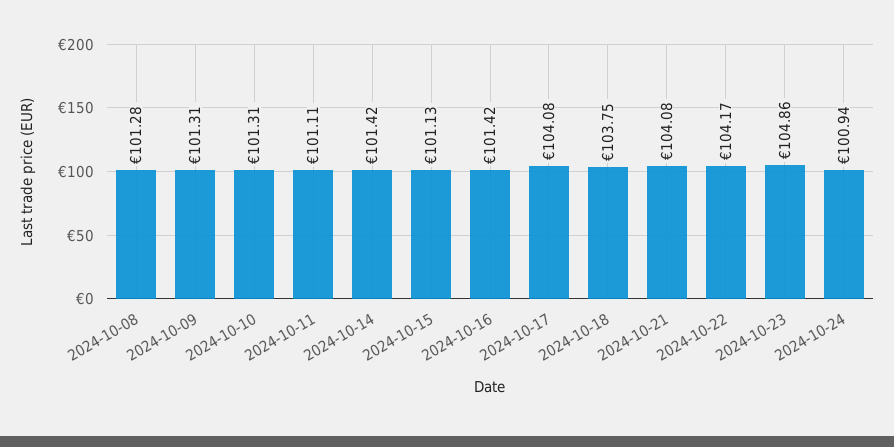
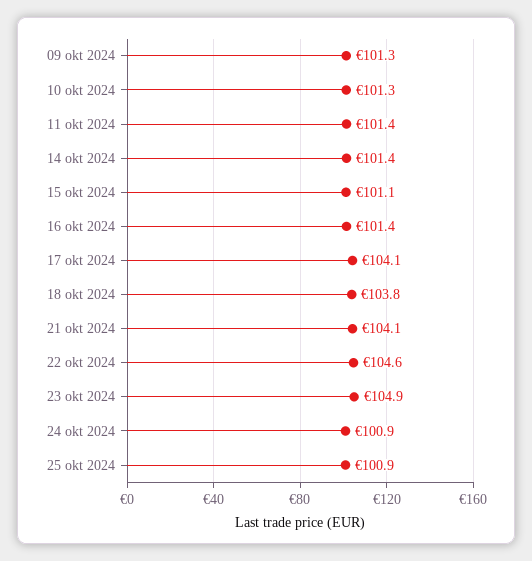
2024-10-08: 101.28 -> none
2024-10-11: 101.11 -> 101.4
2024-10-22: 104.17 -> 104.6
25 okt 2024: none -> 100.9

